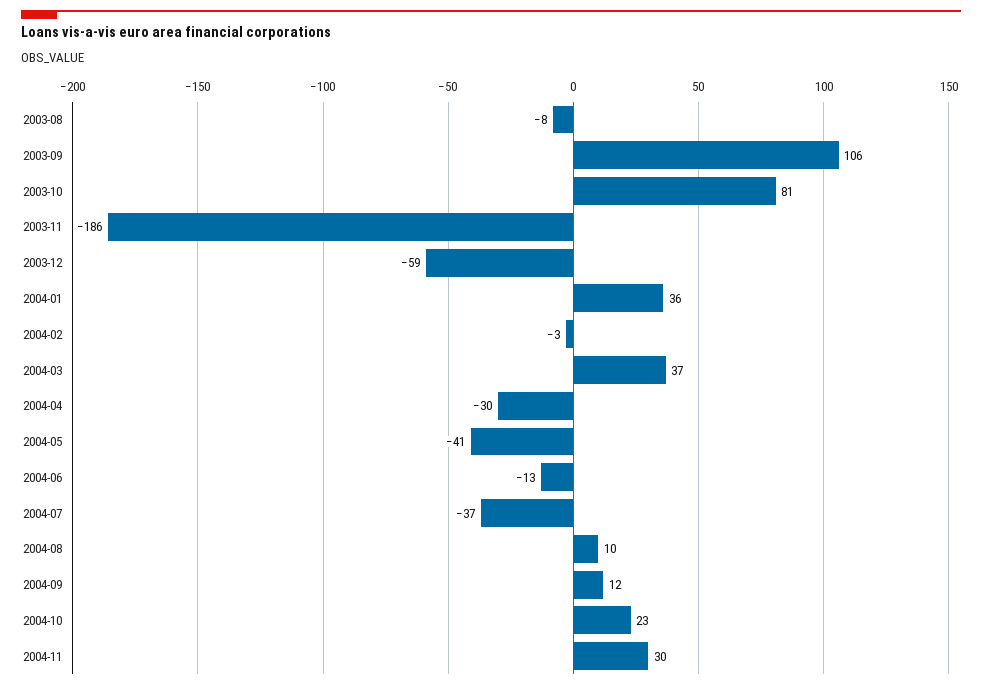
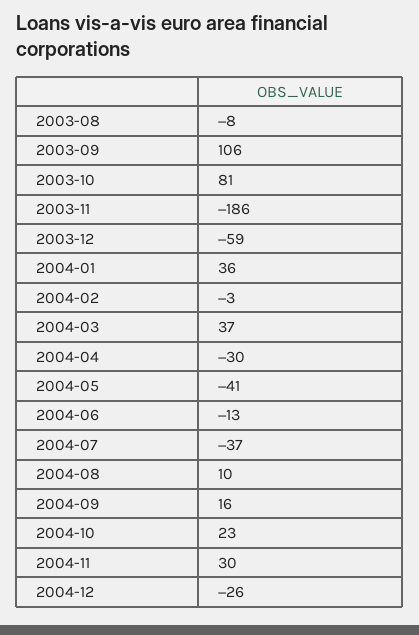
2004-09: 12 -> 16
2004-12: none -> -26

